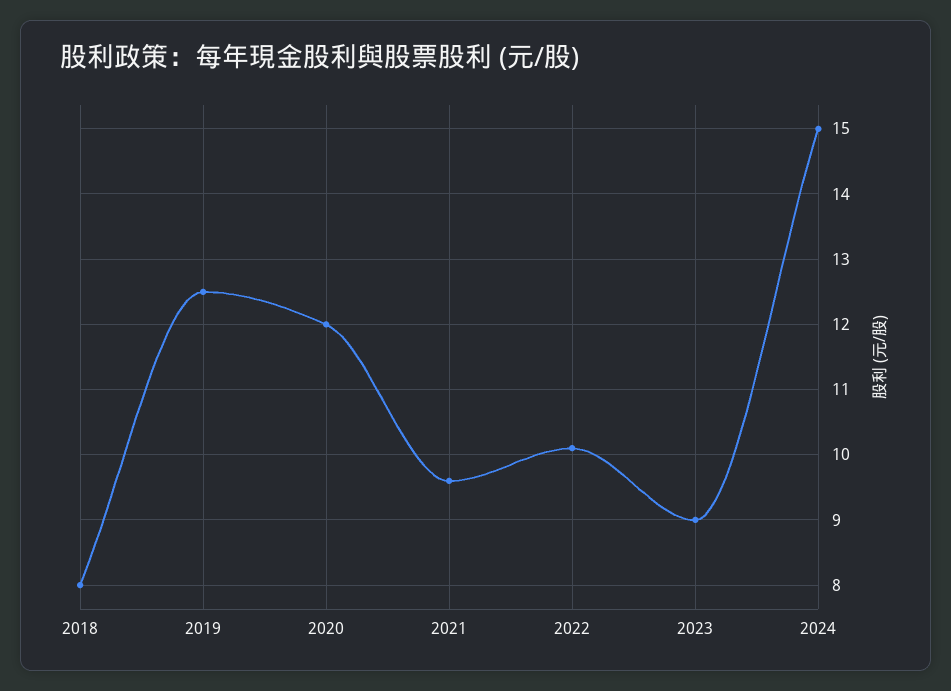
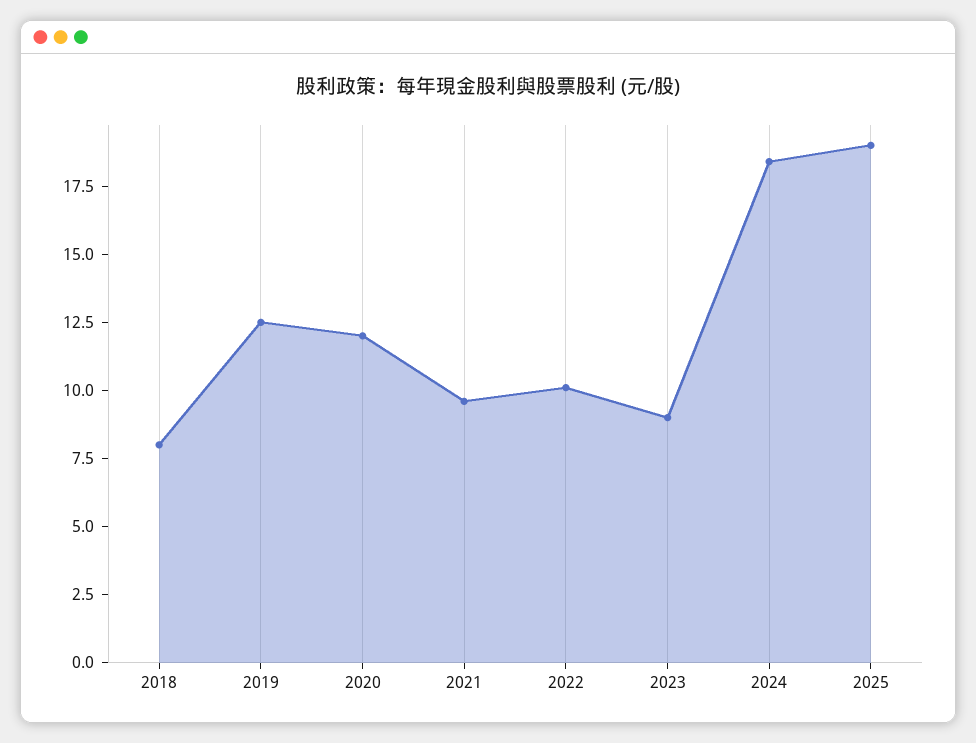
2024: 15 -> 18.5
2025: none -> 19

